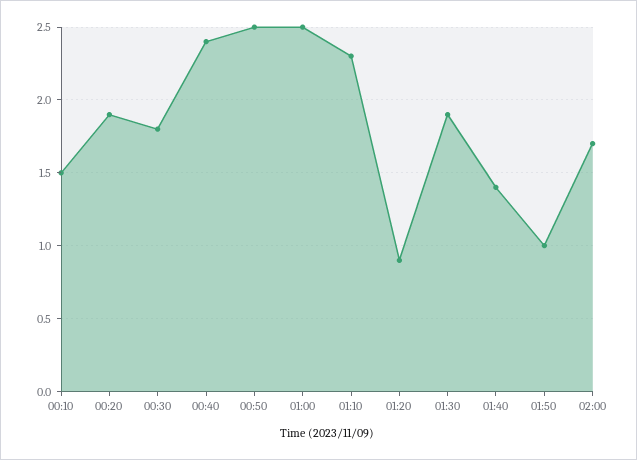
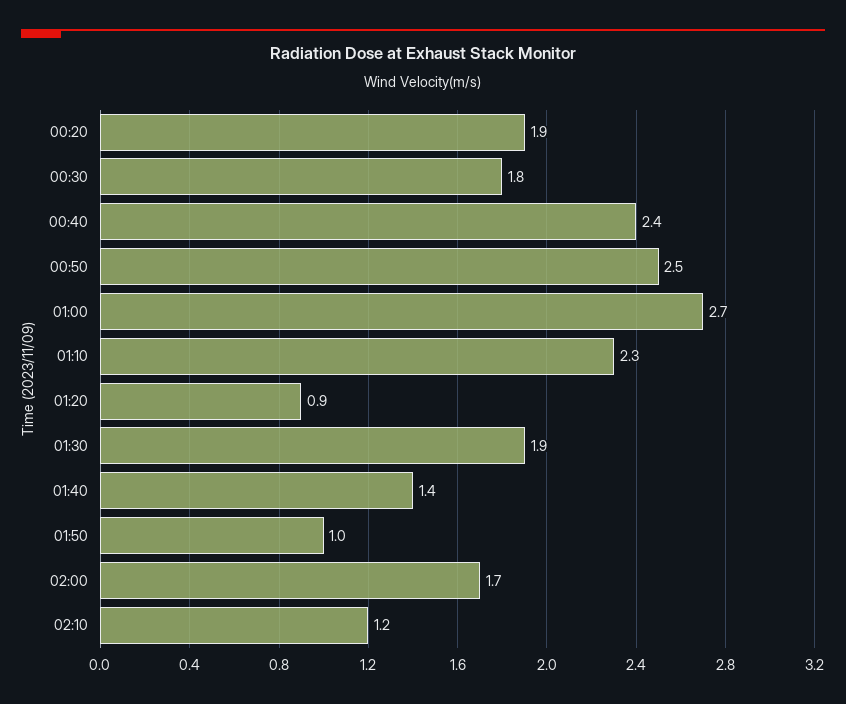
00:10: 1.5 -> none
01:00: 2.5 -> 2.7
02:10: none -> 1.2

